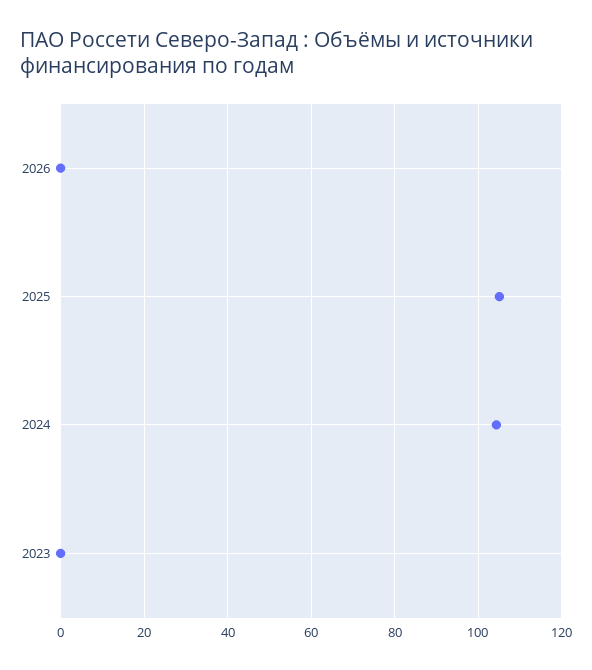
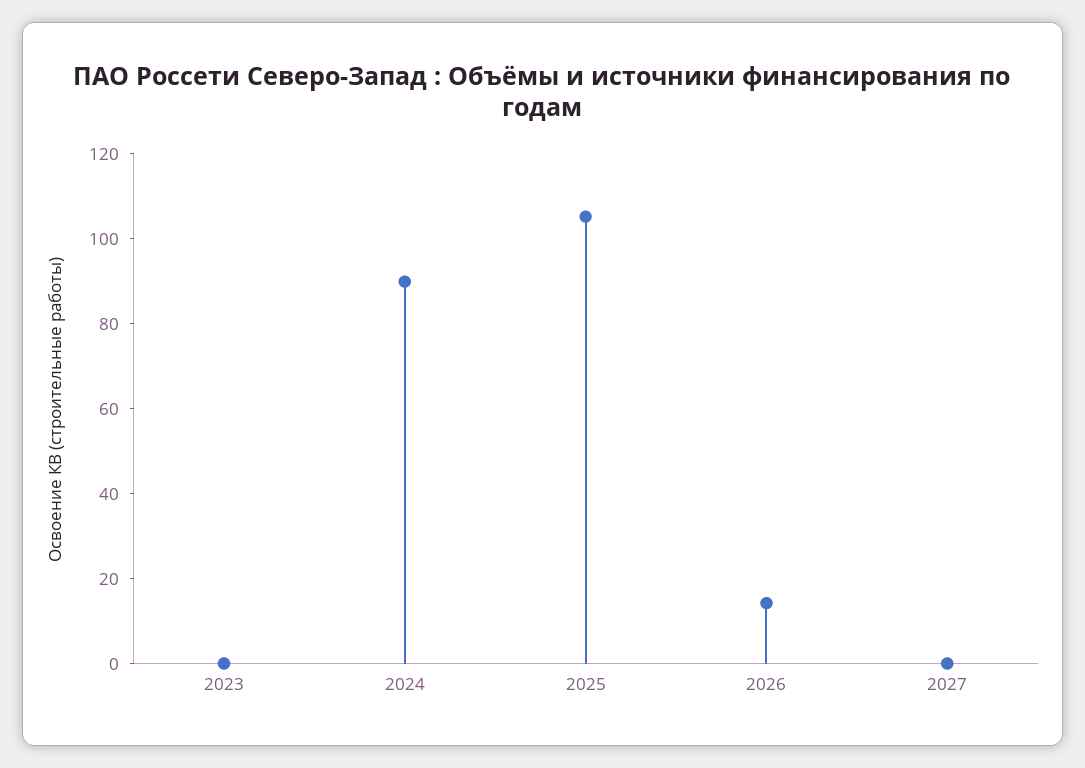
2026: 0 -> 15
2024: 104 -> 90
2027: none -> 0

